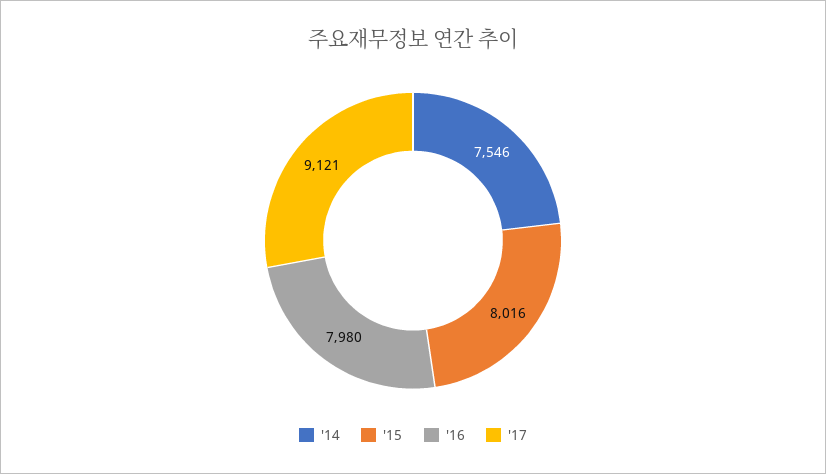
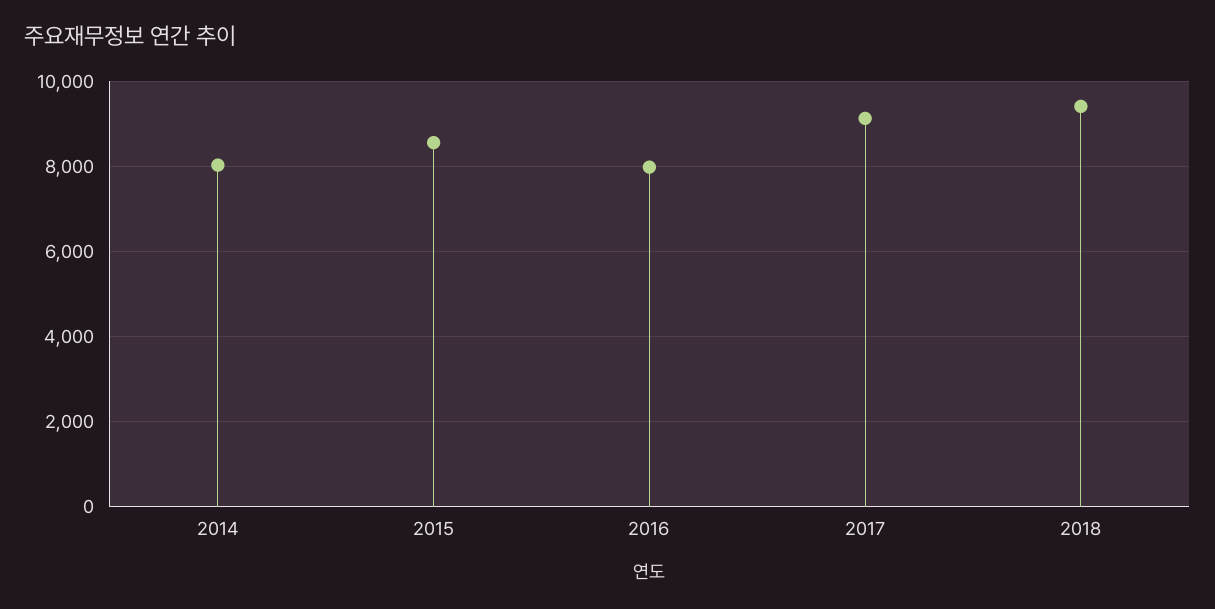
'14: 7546 -> 8000
'15: 8016 -> 8600
2018: none -> 9400

